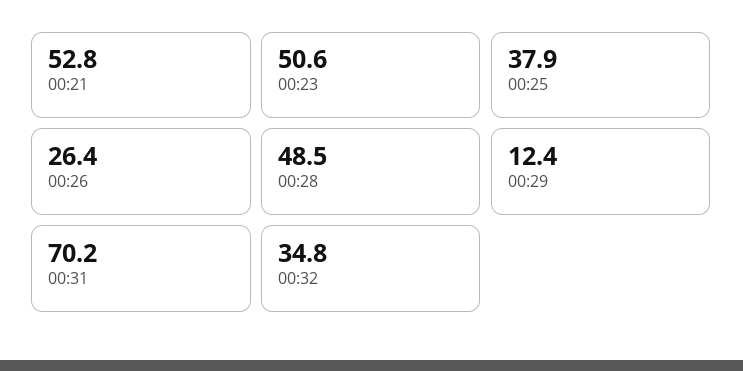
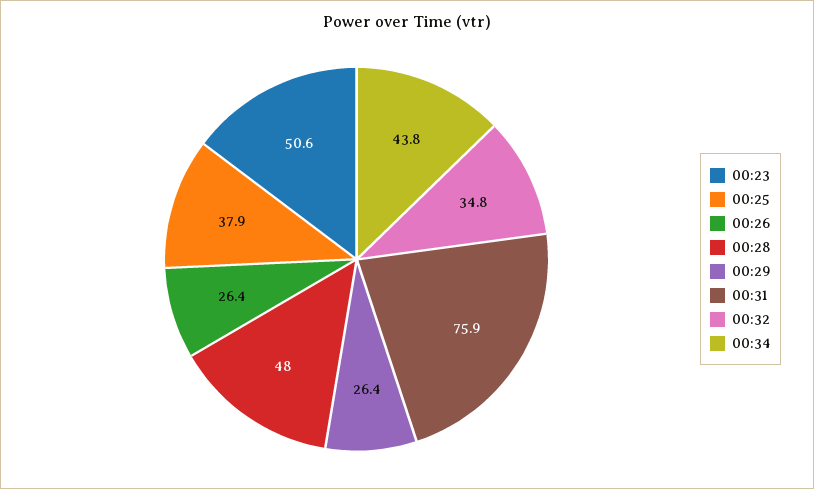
00:21: 52.8 -> none
00:28: 48.5 -> 48
00:29: 12.4 -> 26.4
00:31: 70.2 -> 75.9
00:34: none -> 43.8

